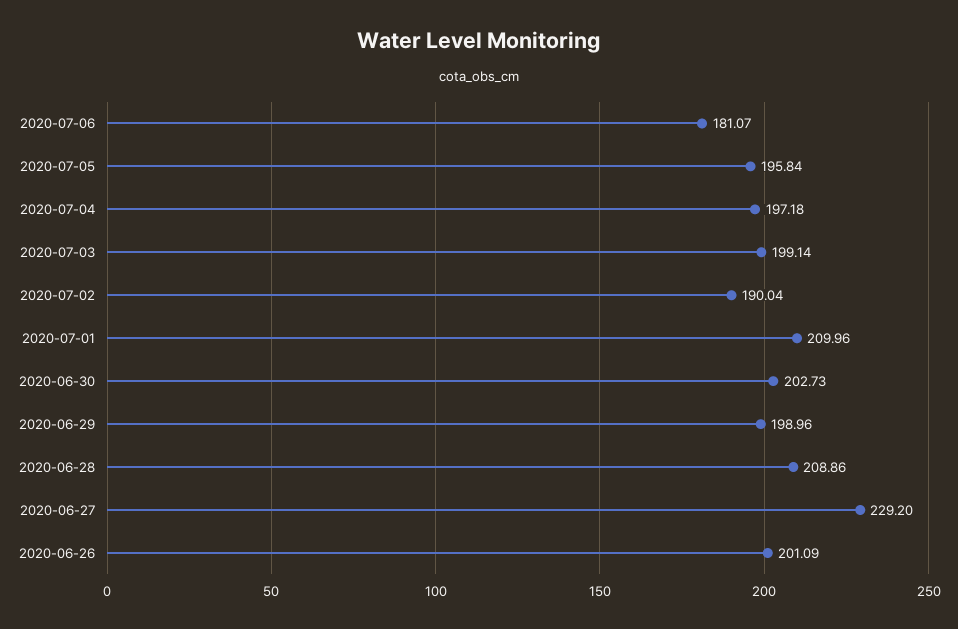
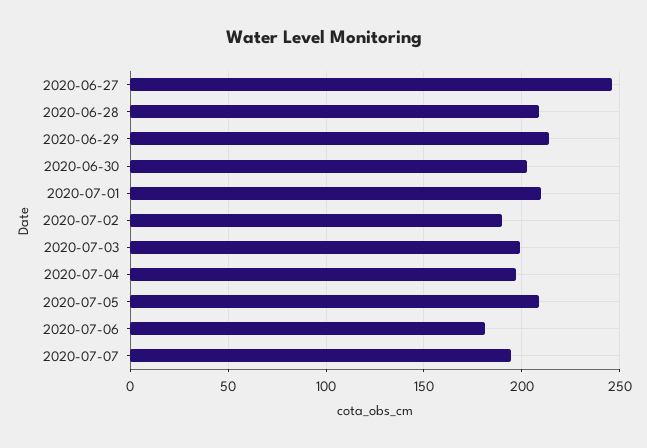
2020-07-05: 195.84 -> 210
2020-06-29: 198.96 -> 215
2020-06-27: 229.2 -> 245
2020-06-26: 201.09 -> none
2020-07-07: none -> 195

